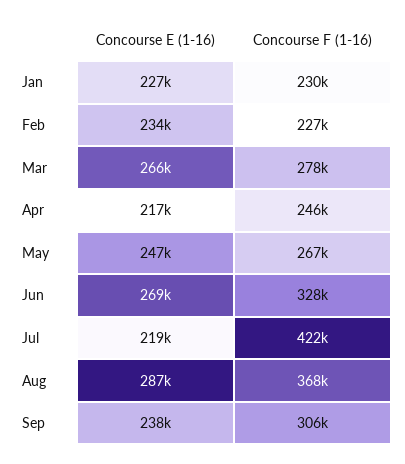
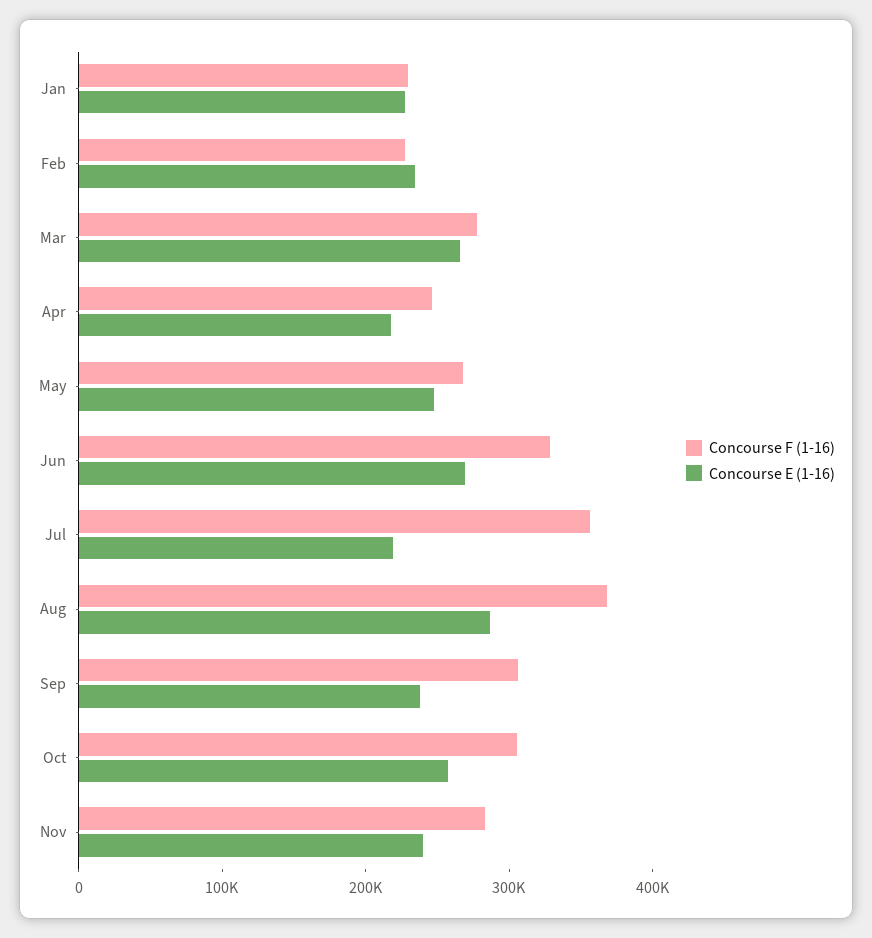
Concourse F (1-16), Jul: 422000 -> 360000
Concourse F (1-16), Oct: none -> 300000
Concourse E (1-16), Oct: none -> 260000
Concourse F (1-16), Nov: none -> 280000
Concourse E (1-16), Nov: none -> 240000

